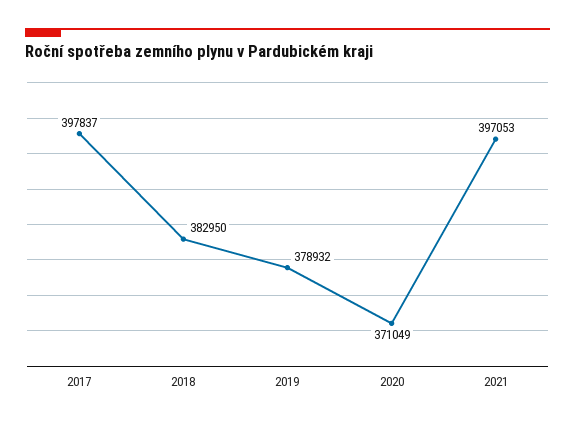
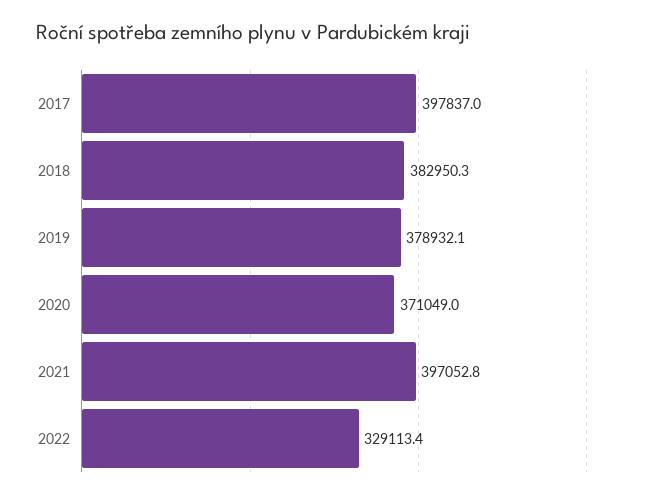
2022: none -> 329113.4

